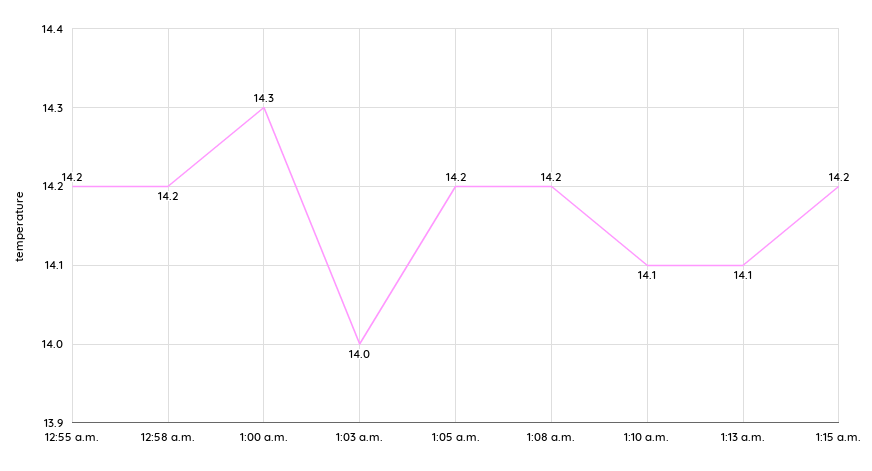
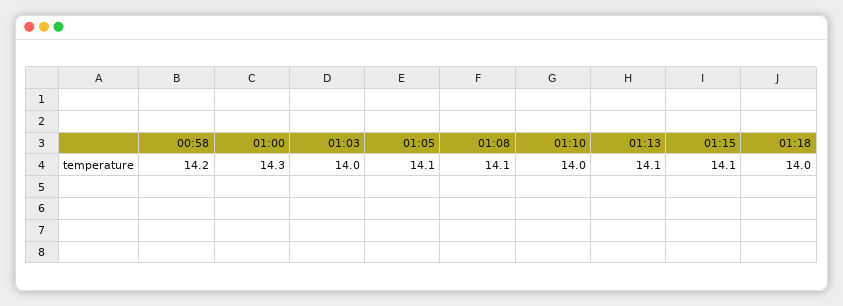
12:55 a.m.: 14.2 -> none
1:05 a.m.: 14.2 -> 14.1
1:08 a.m.: 14.2 -> 14.1
1:10 a.m.: 14.1 -> 14
1:15 a.m.: 14.2 -> 14.1
01:18: none -> 14

